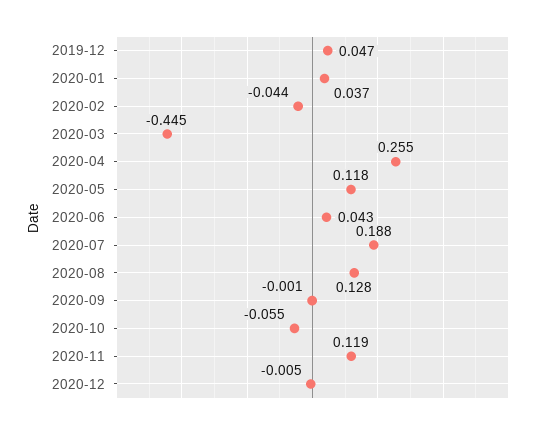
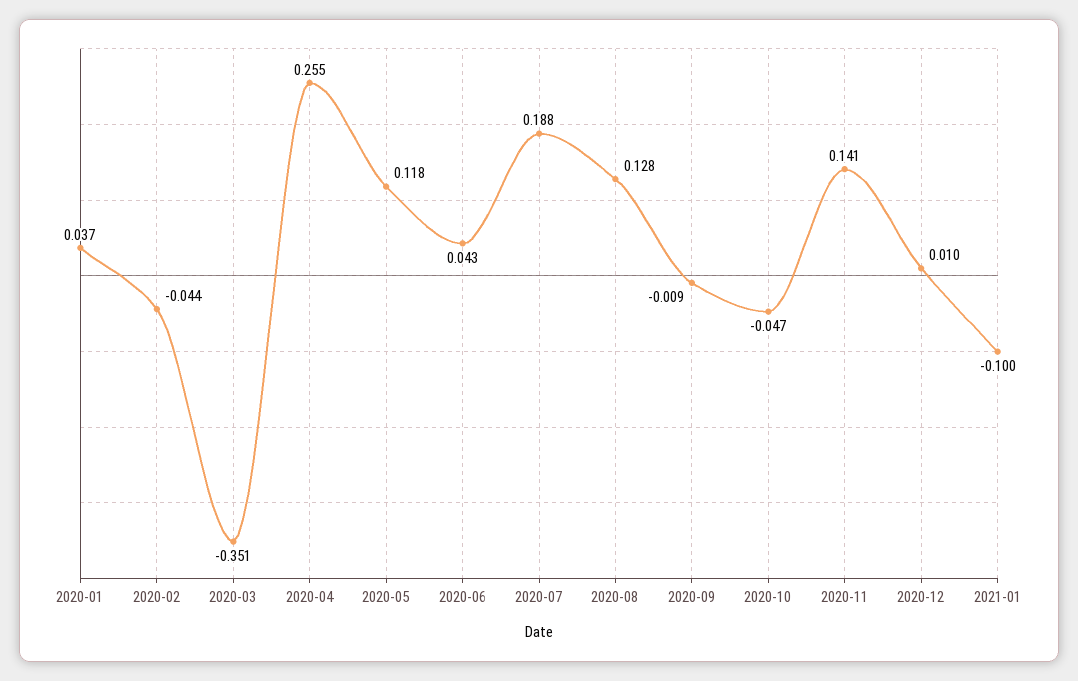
2019-12: 0.047 -> none
2020-03: -0.445 -> -0.351
2020-09: -0.001 -> -0.009
2020-10: -0.055 -> -0.047
2020-11: 0.119 -> 0.141
2020-12: -0.005 -> 0.01
2021-01: none -> -0.1

